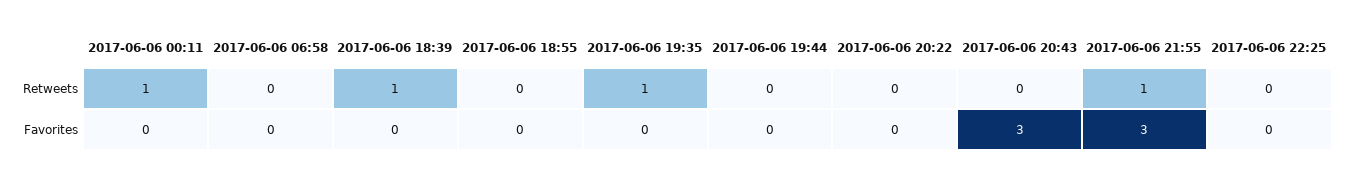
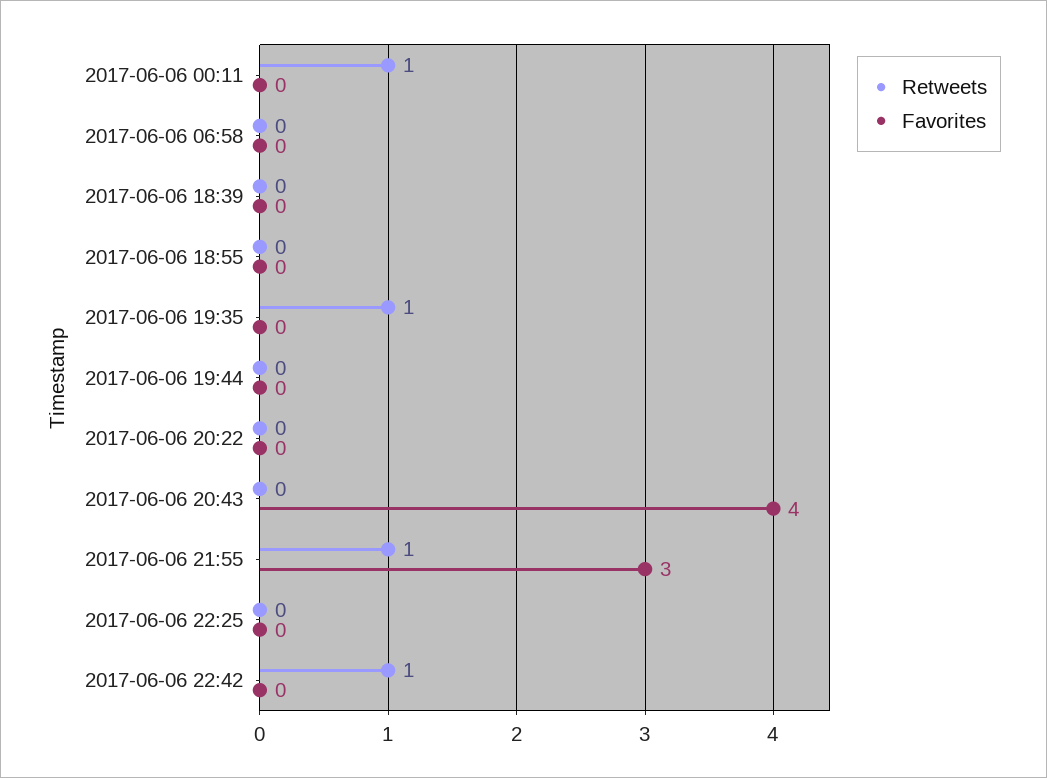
Retweets, 2017-06-06 18:39: 1 -> 0
Favorites, 2017-06-06 20:43: 3 -> 4
Retweets, 2017-06-06 22:42: none -> 1
Favorites, 2017-06-06 22:42: none -> 0

